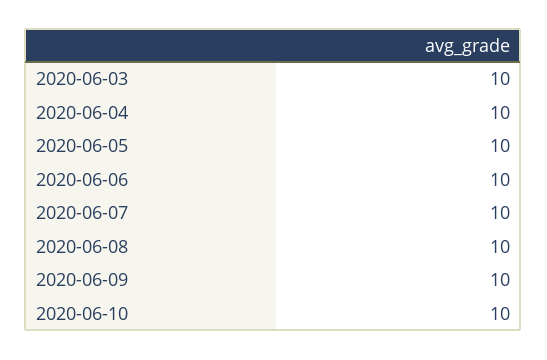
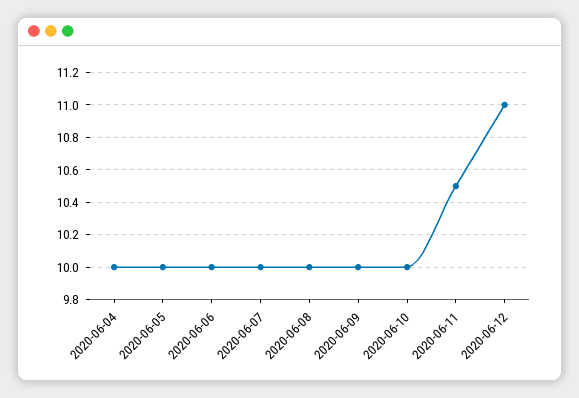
2020-06-03: 10 -> none
2020-06-11: none -> 10.5
2020-06-12: none -> 11

